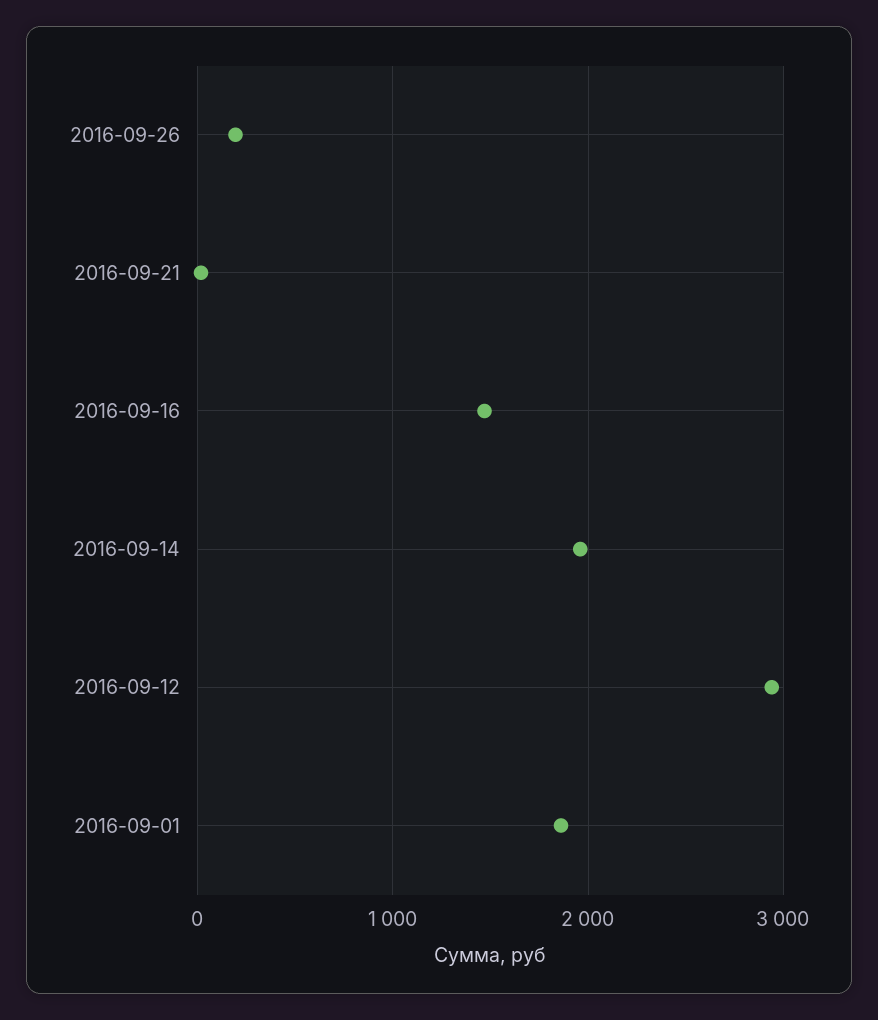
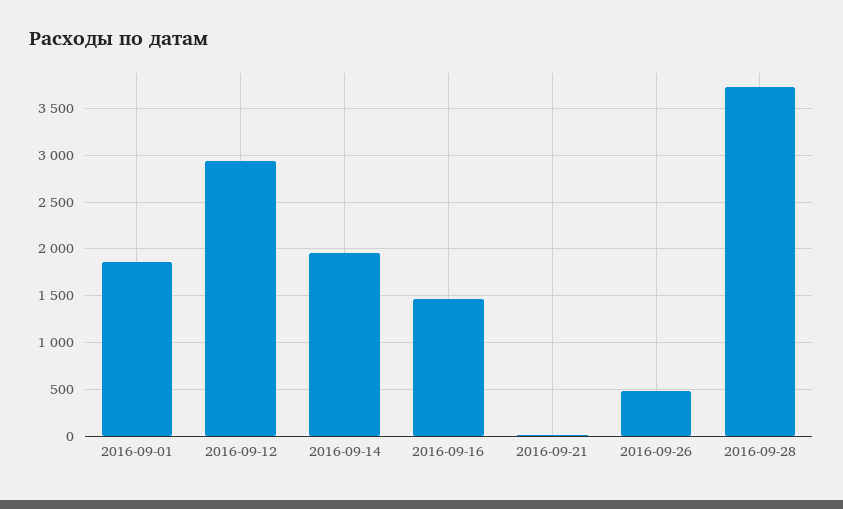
2016-09-26: 200 -> 500
2016-09-28: none -> 3700

